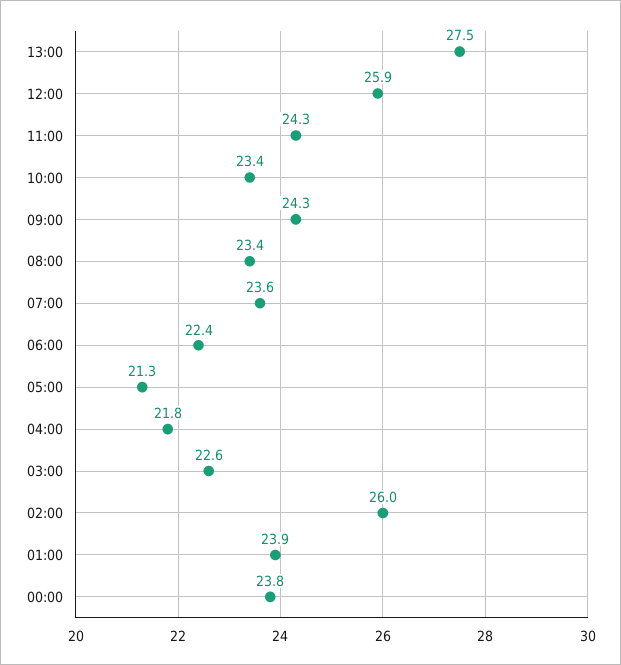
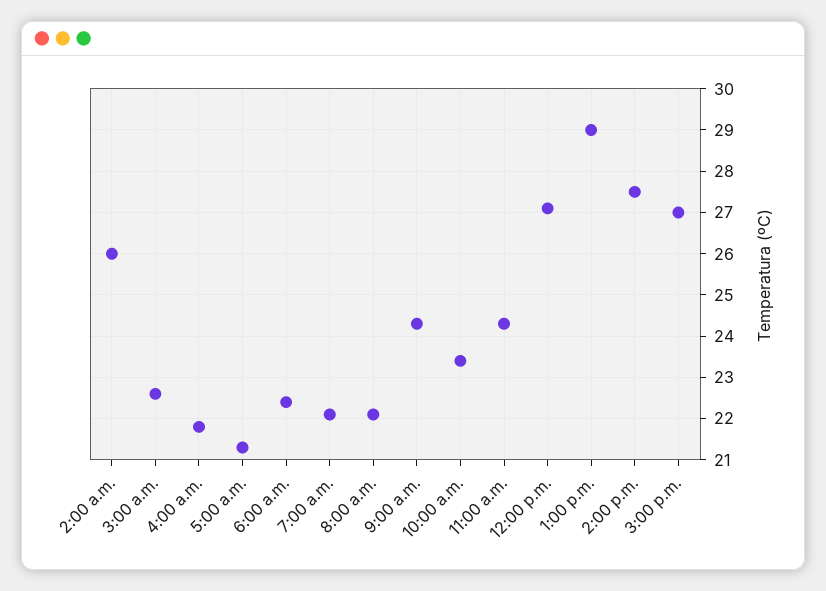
13:00: 27.5 -> 29
12:00: 25.9 -> 27
08:00: 23.4 -> 22
07:00: 23.6 -> 22
01:00: 23.9 -> none
00:00: 23.8 -> none
2:00 p.m.: none -> 27.5
3:00 p.m.: none -> 27

